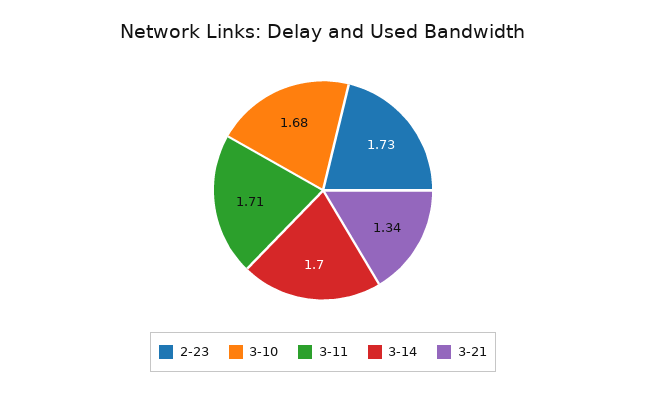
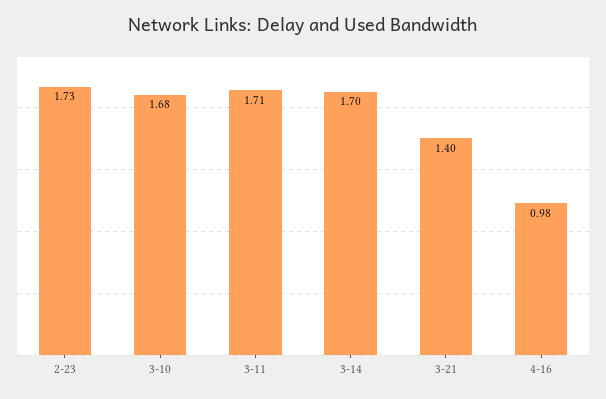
3-21: 1.34 -> 1.4
4-16: none -> 0.98

